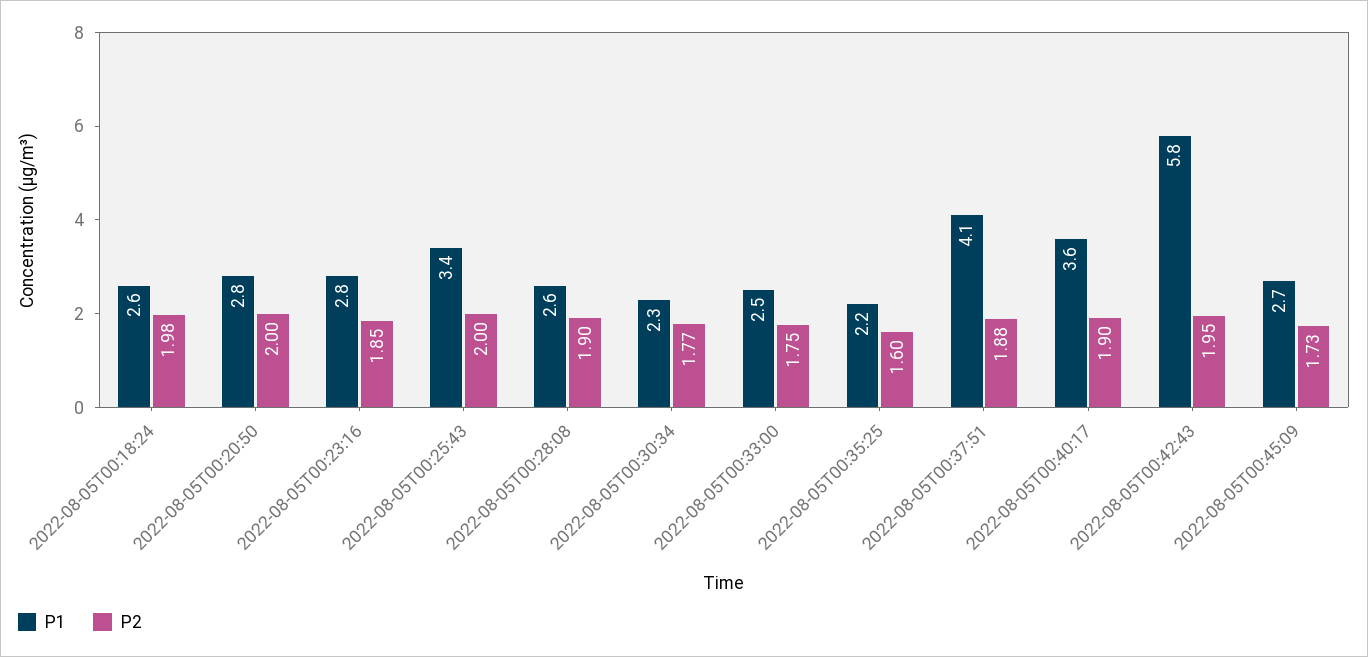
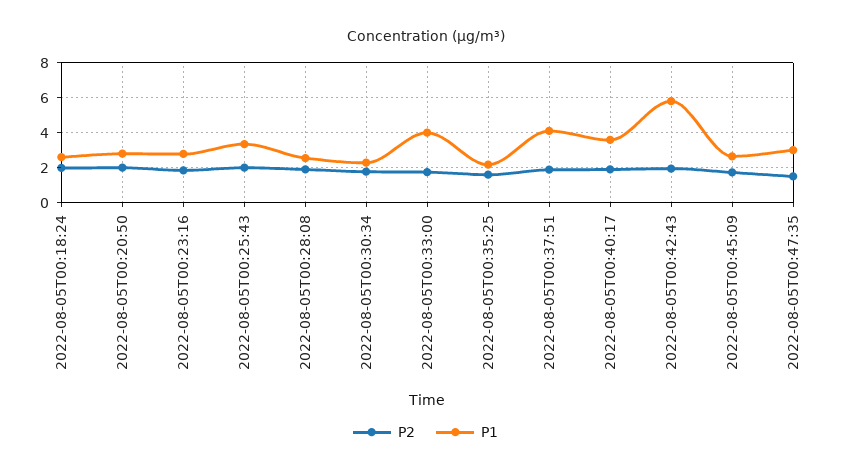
P1, 2022-08-05T00:33:00: 2.5 -> 4
P2, 2022-08-05T00:47:35: none -> 1.5
P1, 2022-08-05T00:47:35: none -> 3

